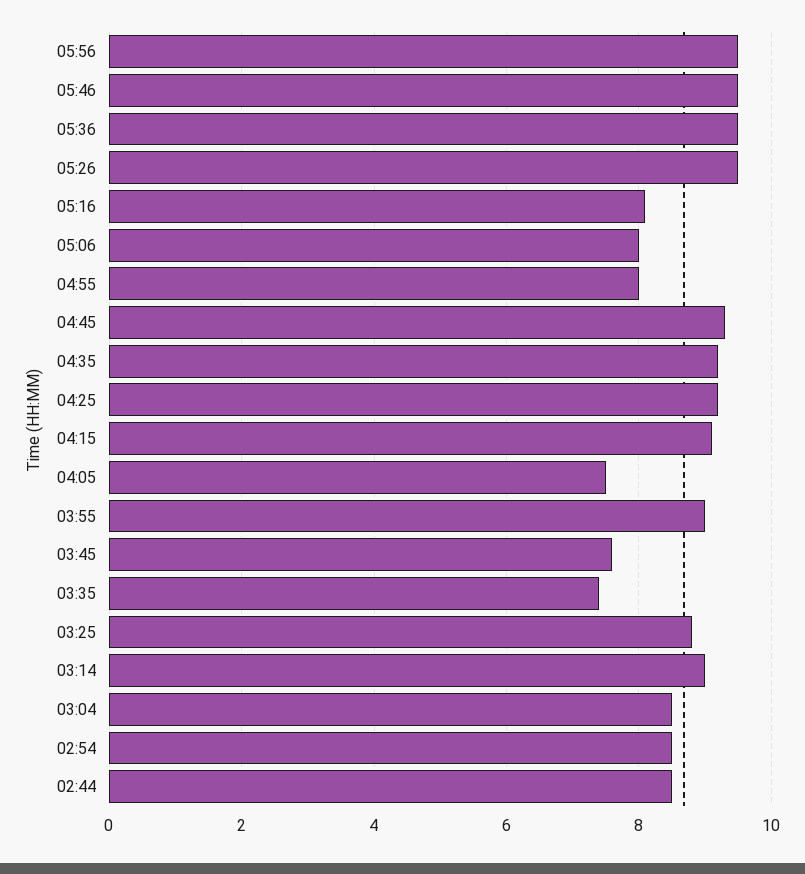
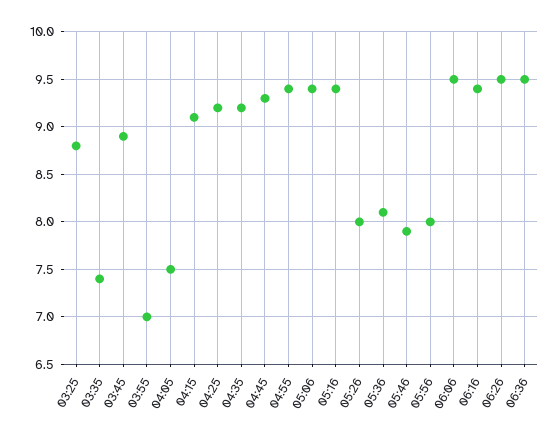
05:56: 9.5 -> 8
05:46: 9.5 -> 7.9
05:36: 9.5 -> 8.1
05:26: 9.5 -> 8
05:16: 8 -> 9.4
05:06: 8 -> 9.4
04:55: 8 -> 9.4
03:55: 9 -> 7
03:45: 7.5 -> 8.9
03:14: 9 -> none
03:04: 8.5 -> none
02:54: 8.5 -> none
02:44: 8.5 -> none
06:06: none -> 9.5
06:16: none -> 9.4
06:26: none -> 9.5
06:36: none -> 9.5

